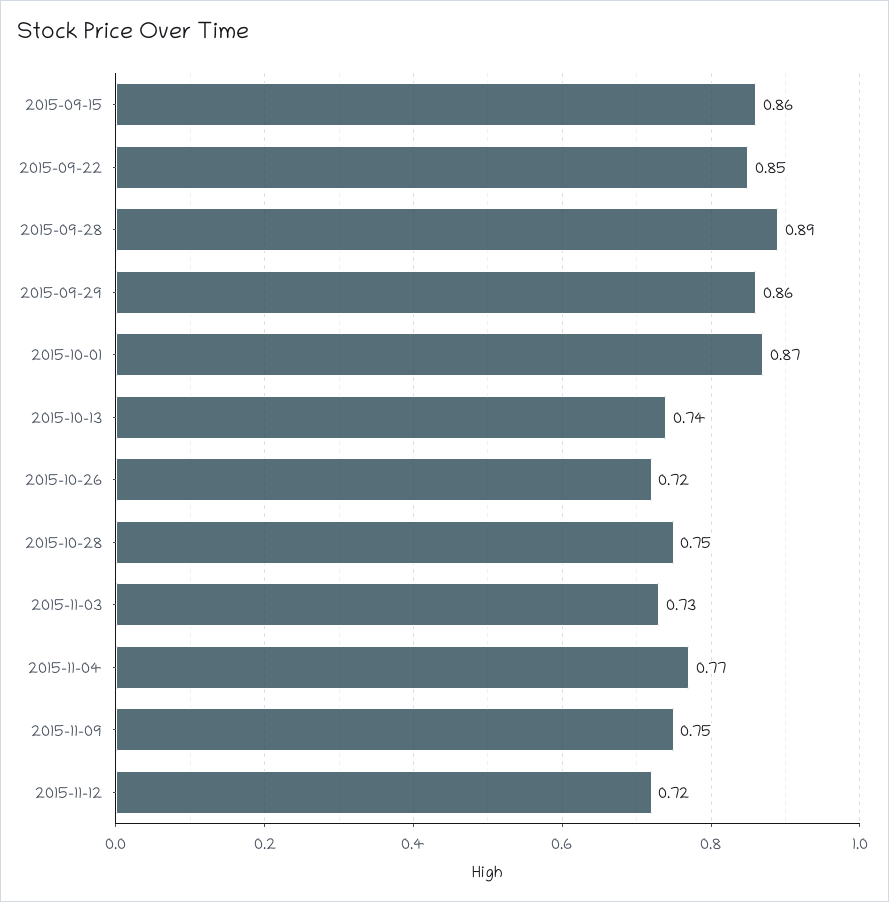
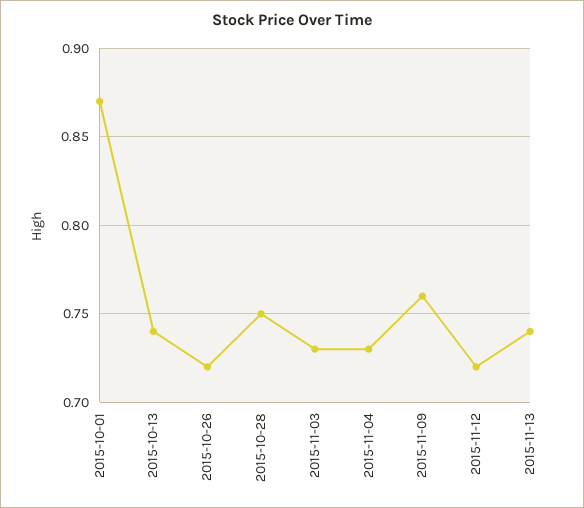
2015-09-15: 0.86 -> none
2015-09-22: 0.85 -> none
2015-09-28: 0.89 -> none
2015-09-29: 0.86 -> none
2015-11-04: 0.77 -> 0.73
2015-11-09: 0.75 -> 0.76
2015-11-13: none -> 0.74

